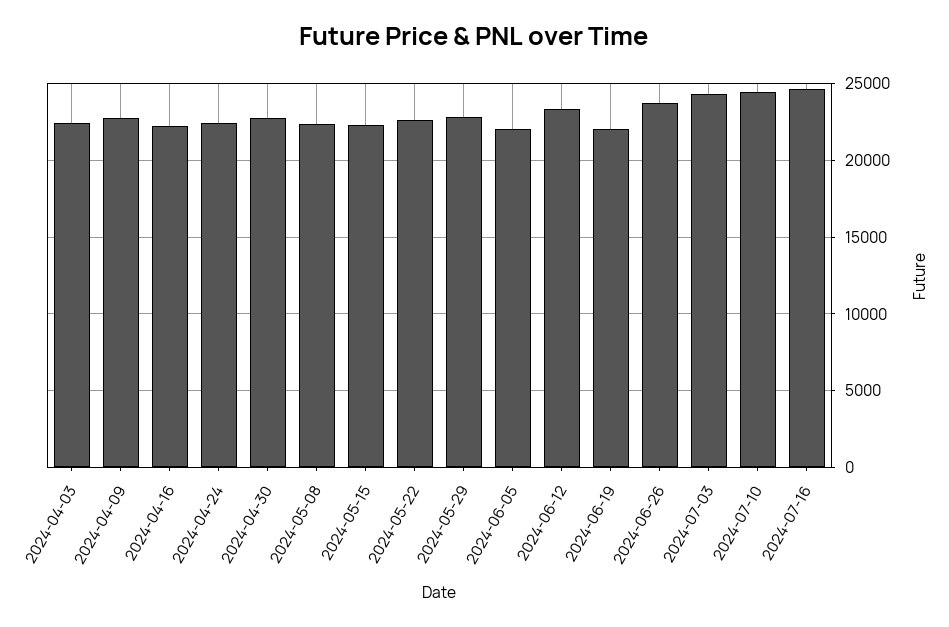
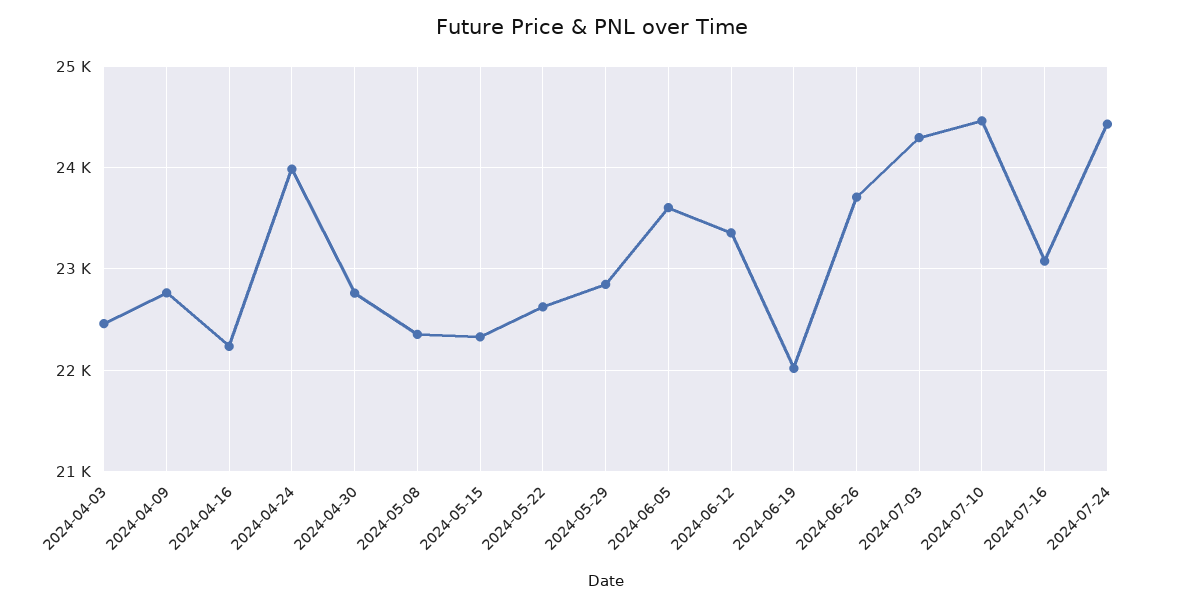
2024-04-24: 22500 -> 24000
2024-06-05: 22000 -> 23600
2024-07-16: 24500 -> 23100
2024-07-24: none -> 24400

